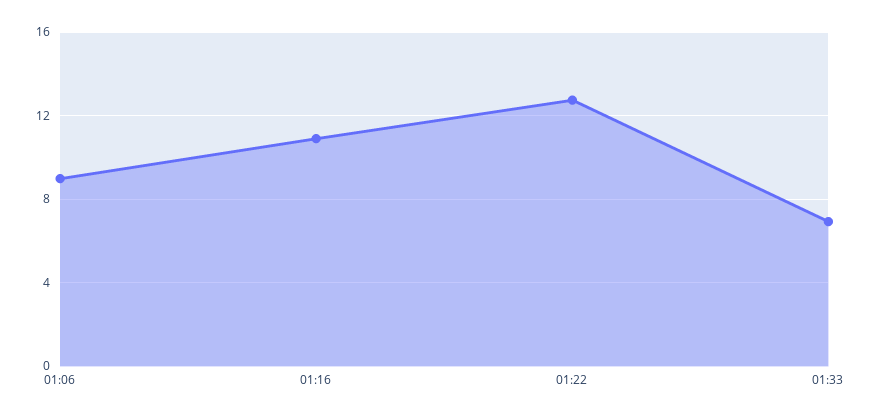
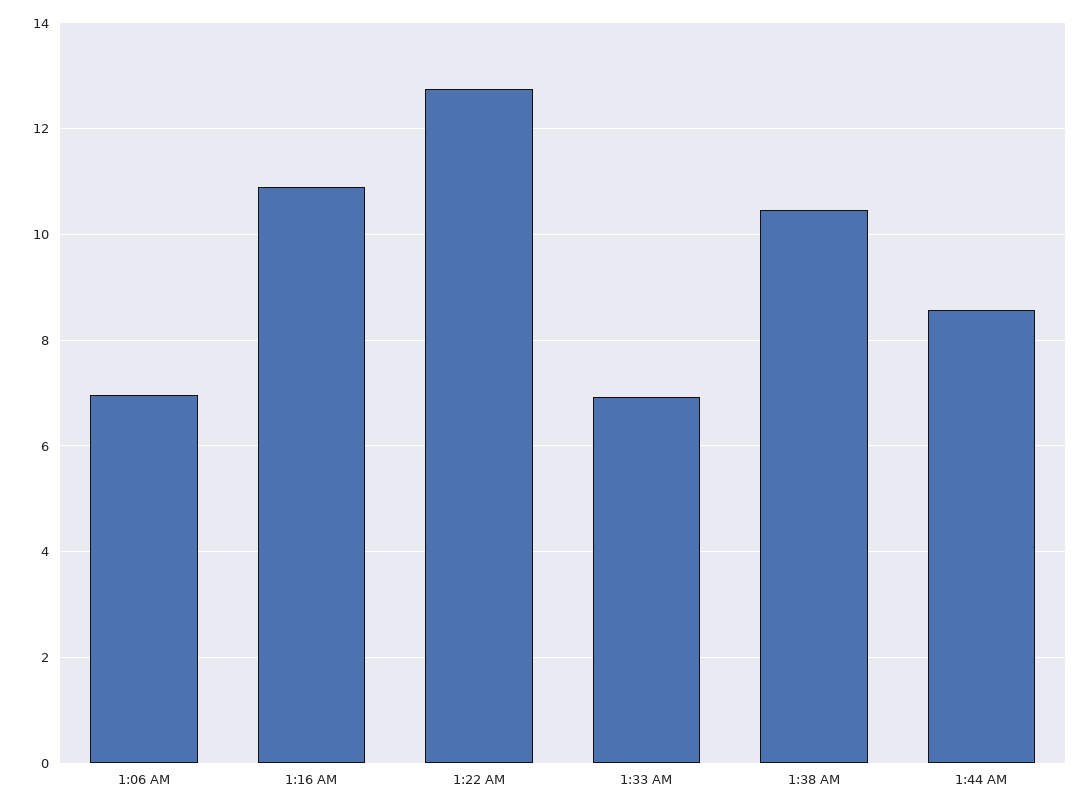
01:06: 9 -> 7
1:38 AM: none -> 10.4
1:44 AM: none -> 8.6

